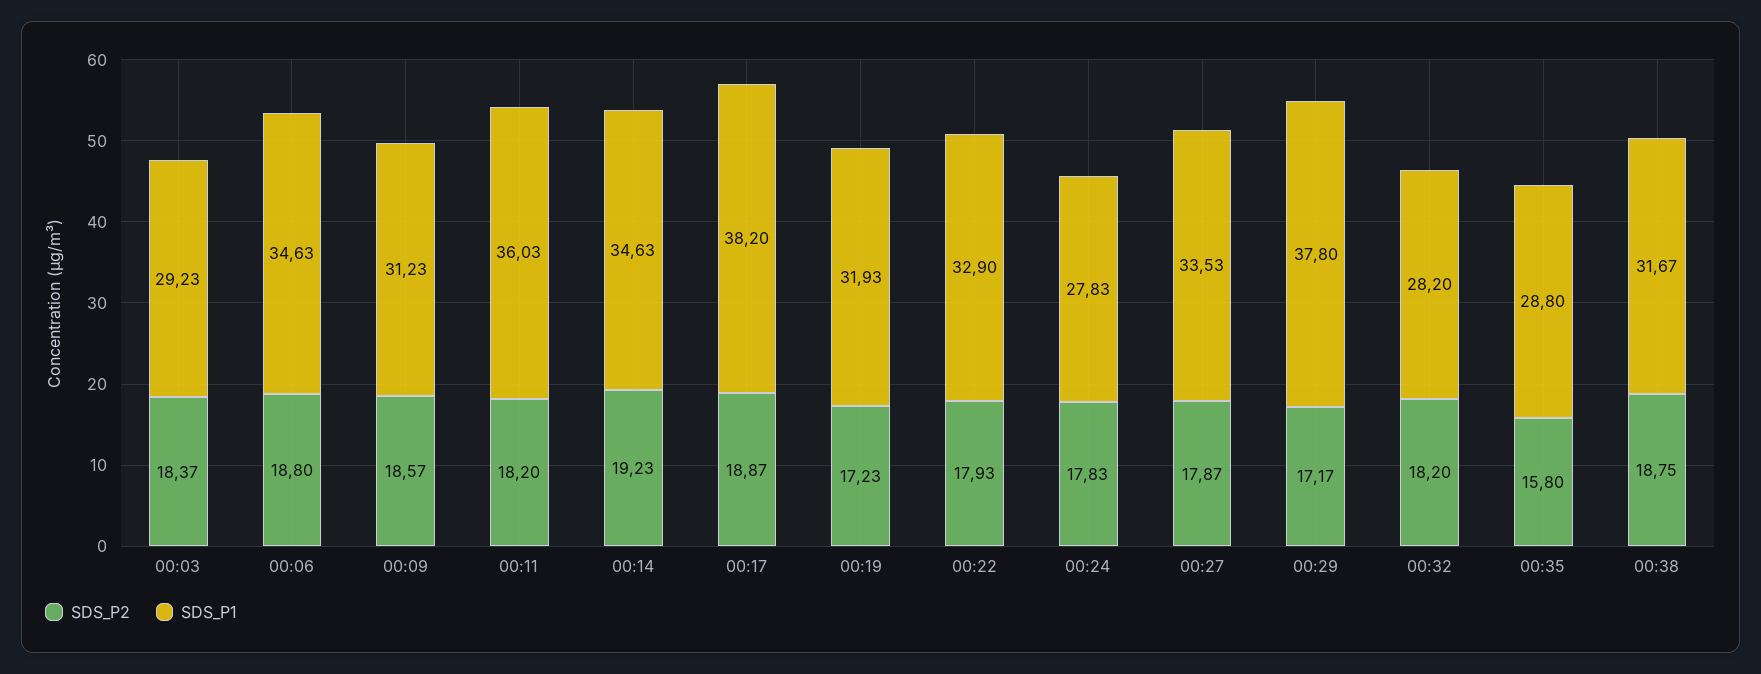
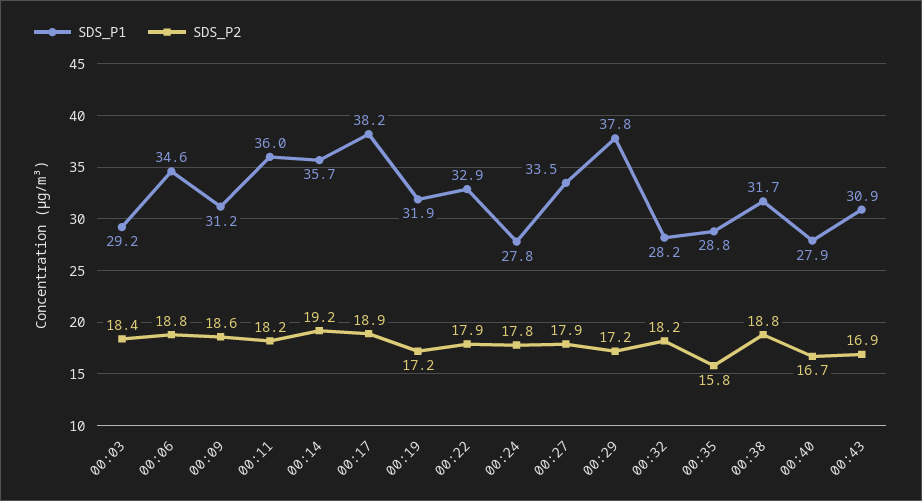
SDS_P1, 00:14: 34.63 -> 35.7
SDS_P1, 00:40: none -> 27.9
SDS_P2, 00:40: none -> 16.7
SDS_P1, 00:43: none -> 30.9
SDS_P2, 00:43: none -> 16.9

